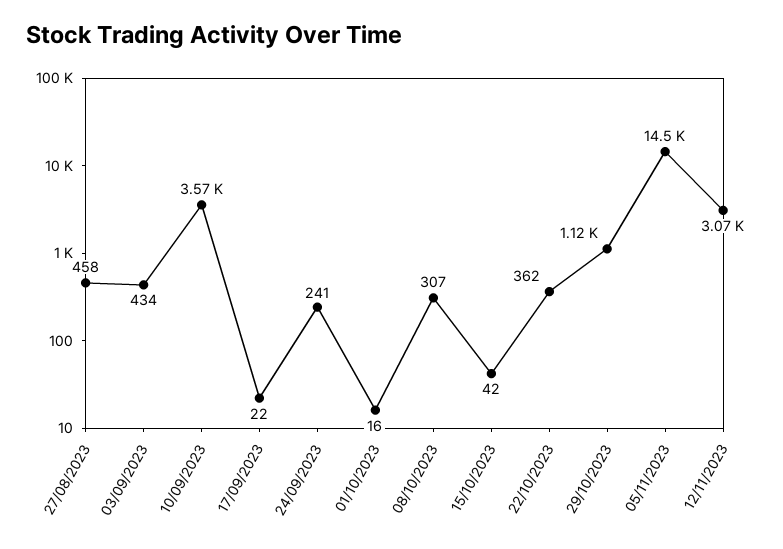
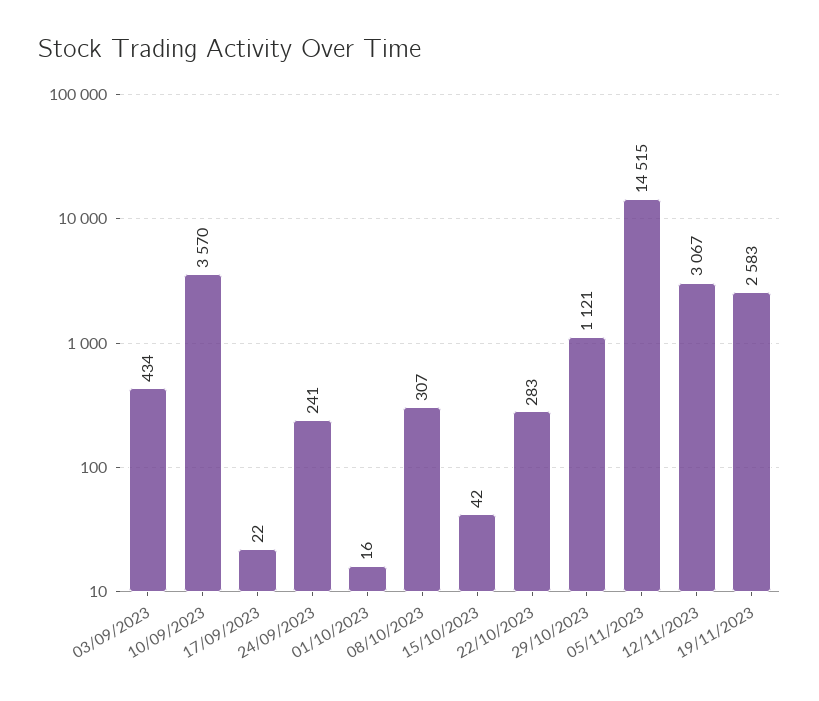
27/08/2023: 458 -> none
22/10/2023: 362 -> 283
19/11/2023: none -> 2583

